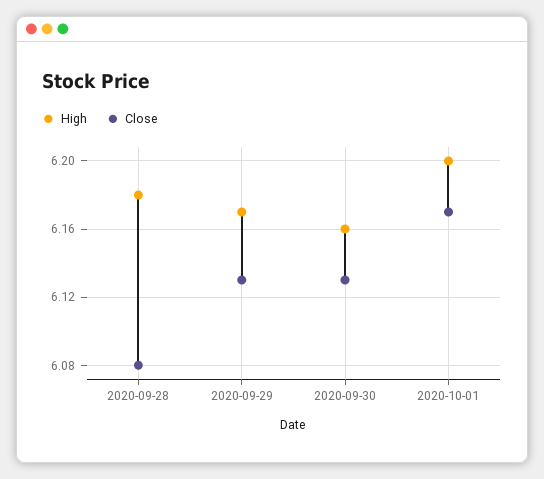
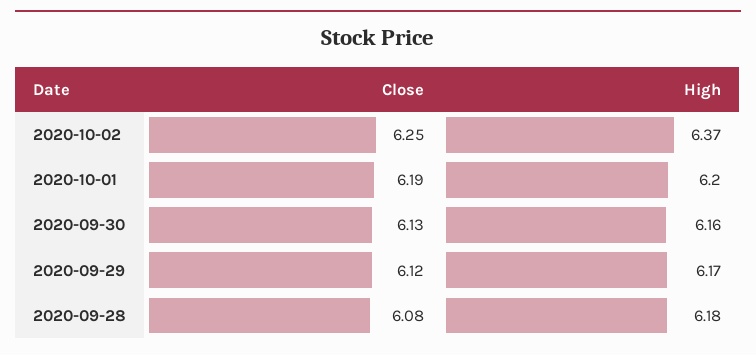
Close, 2020-09-29: 6.13 -> 6.12
Close, 2020-10-01: 6.17 -> 6.19
Close, 2020-10-02: none -> 6.25
High, 2020-10-02: none -> 6.37

